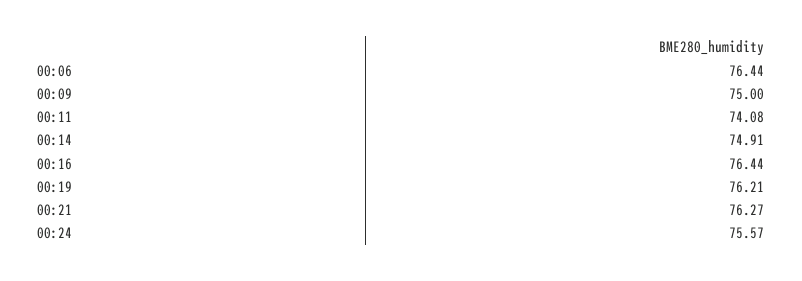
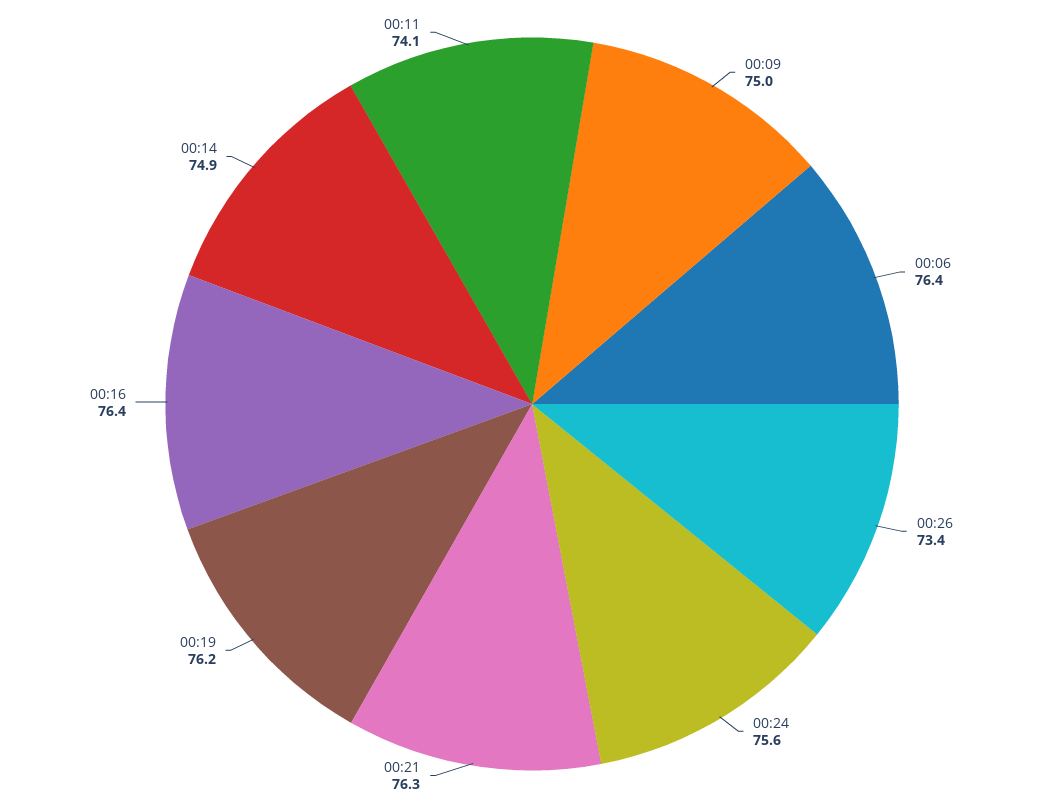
00:26: none -> 73.4

